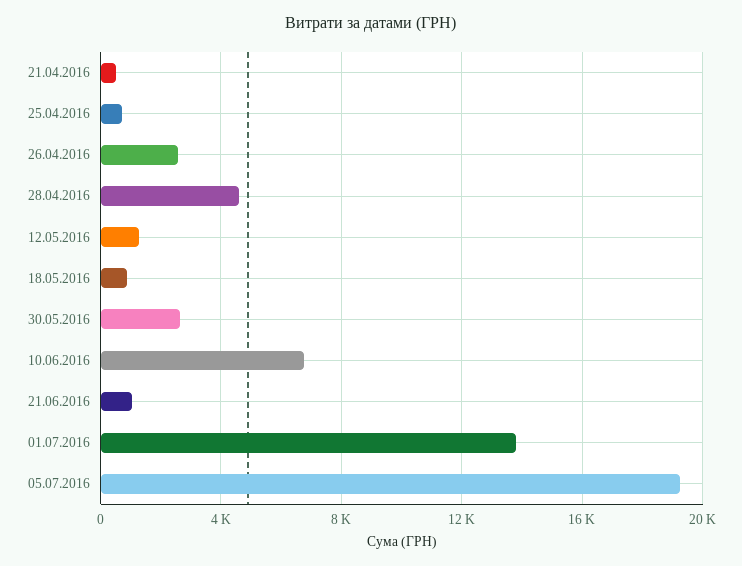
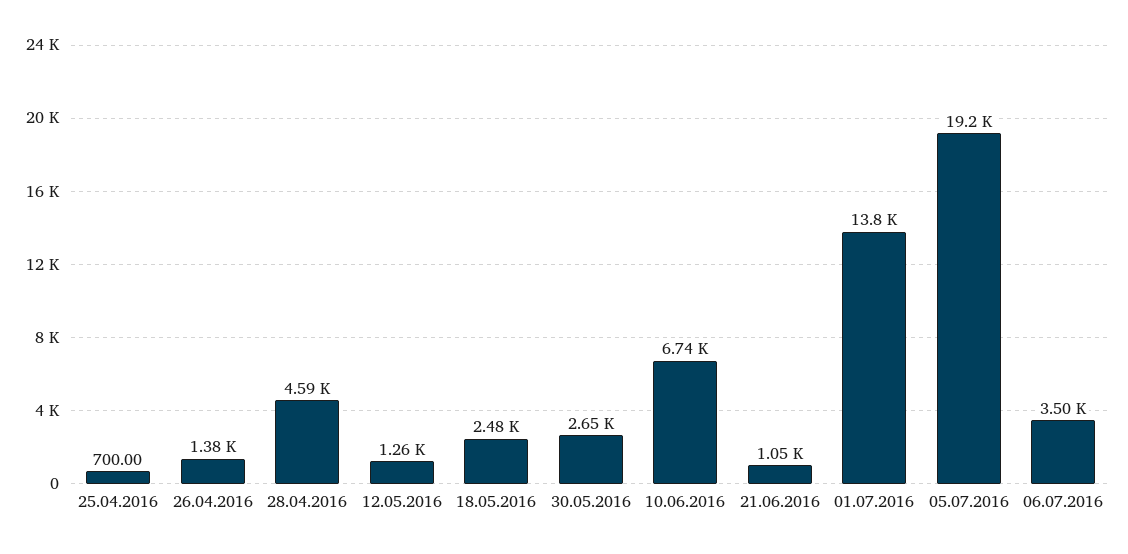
21.04.2016: 500 -> none
26.04.2016: 2500 -> 1380
18.05.2016: 1000 -> 2480
06.07.2016: none -> 3500

